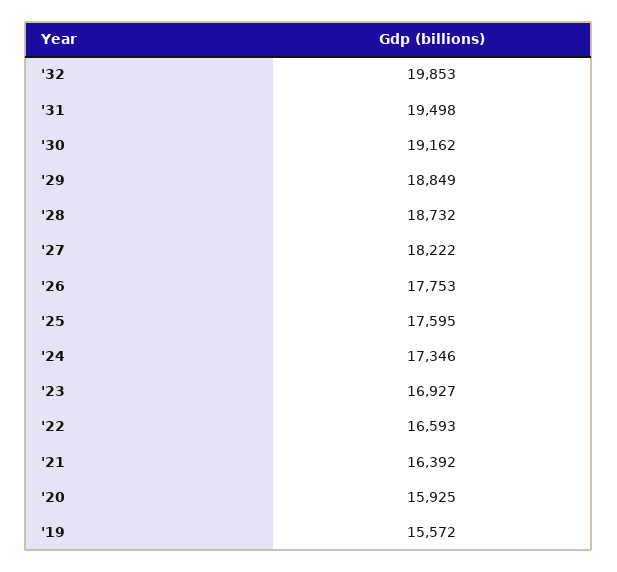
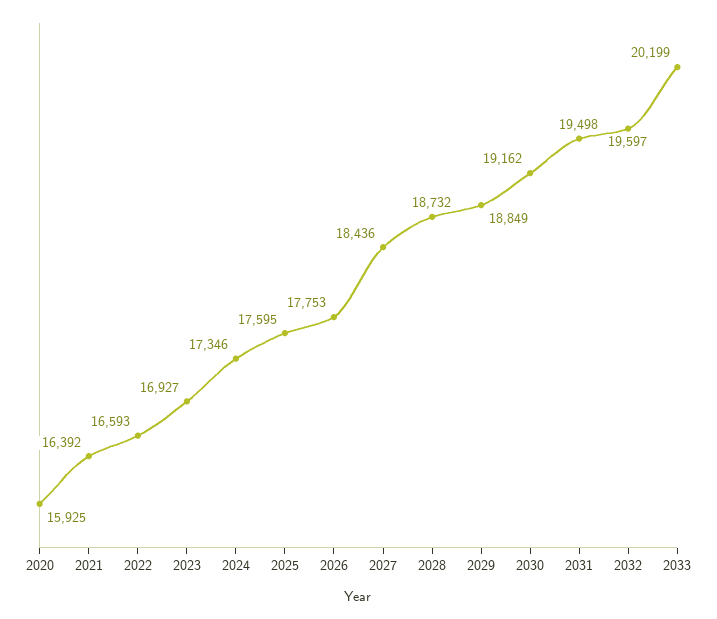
'32: 19853 -> 19597
'27: 18222 -> 18436
'19: 15572 -> none
2033: none -> 20199

